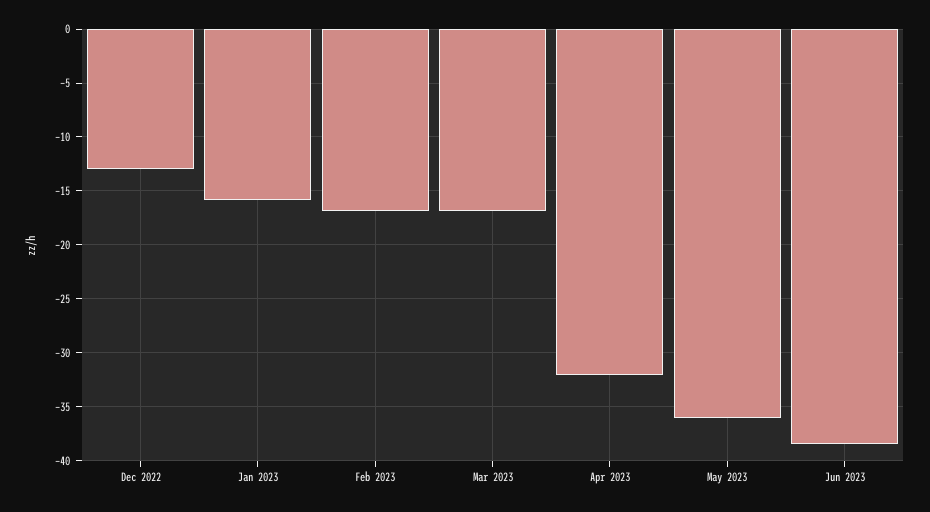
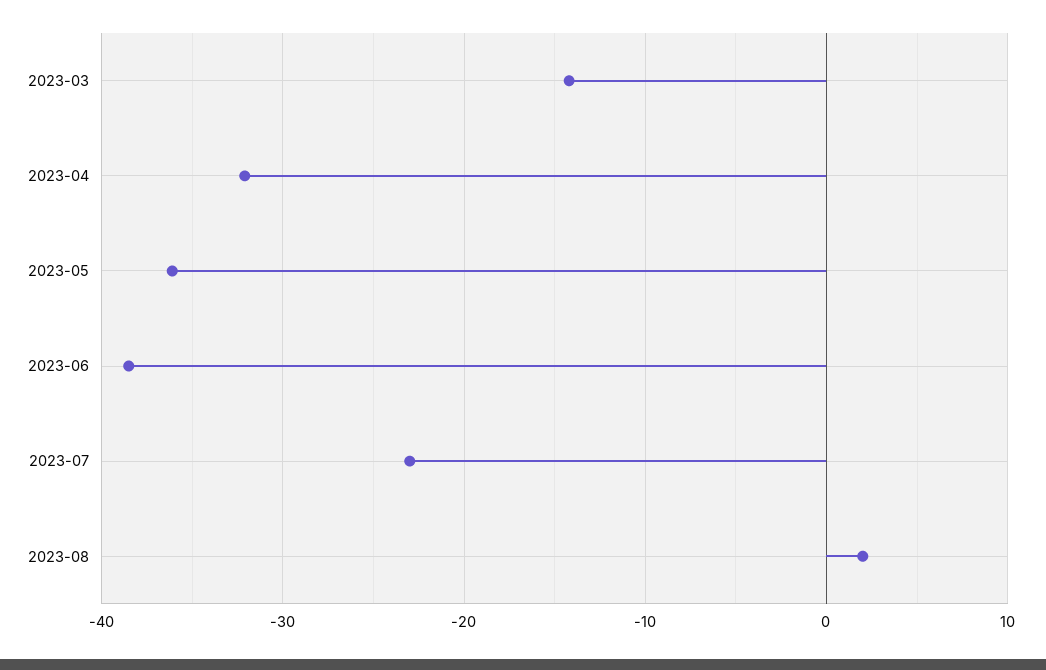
Dec 2022: -13 -> none
Jan 2023: -16 -> none
Feb 2023: -17 -> none
Mar 2023: -17 -> -14
2023-07: none -> -23
2023-08: none -> 2

